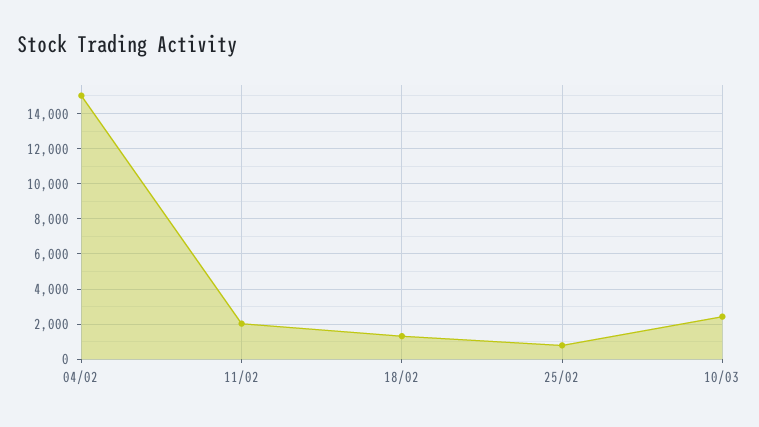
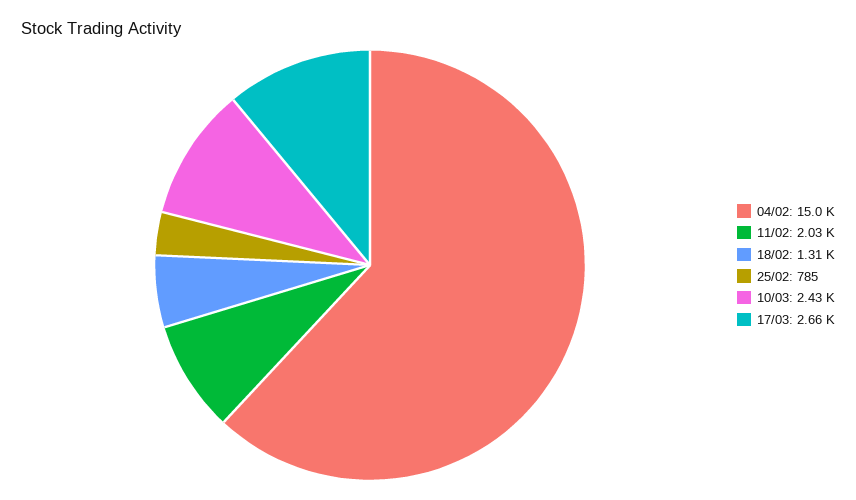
17/03: none -> 2660

